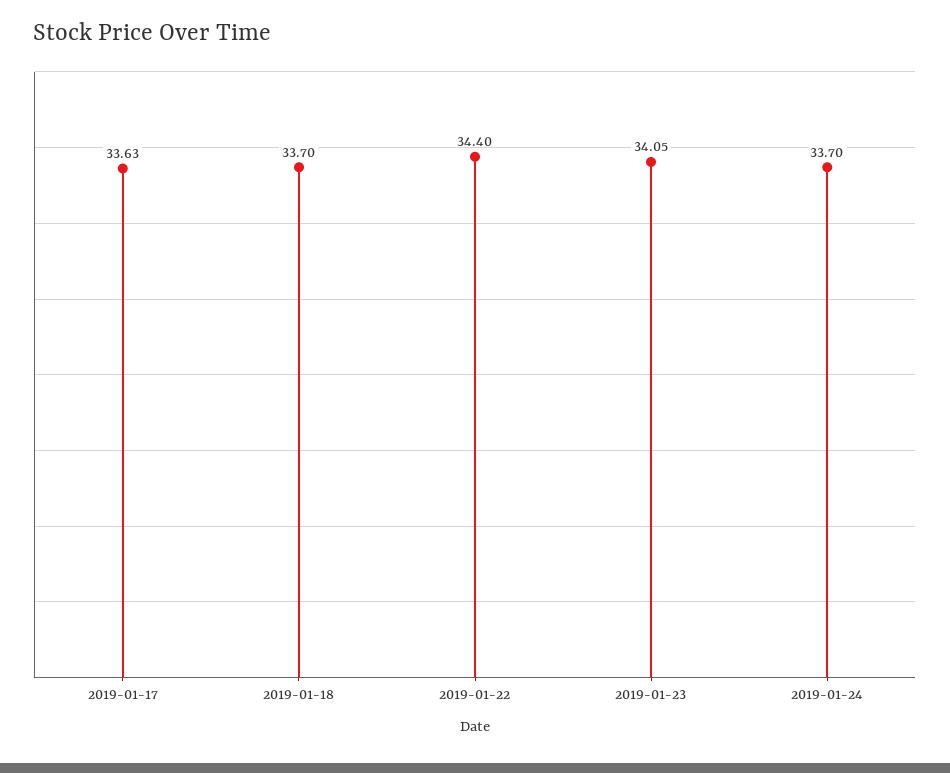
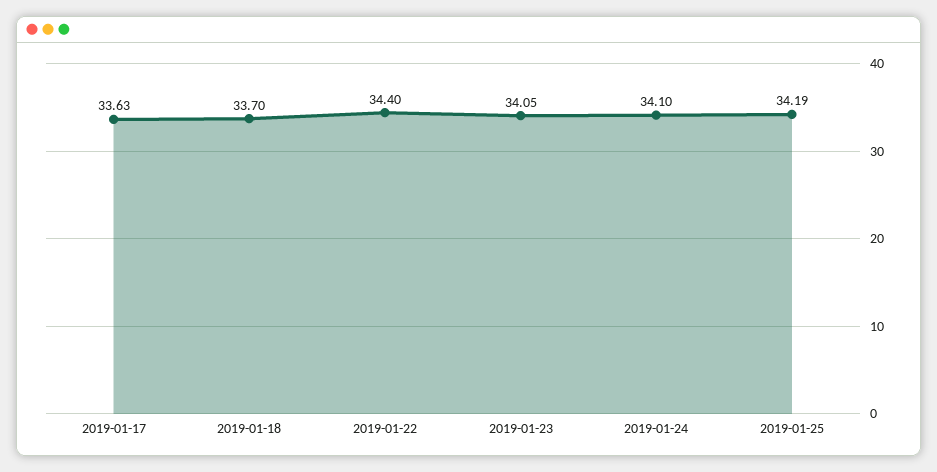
2019-01-24: 33.7 -> 34.1
2019-01-25: none -> 34.19

